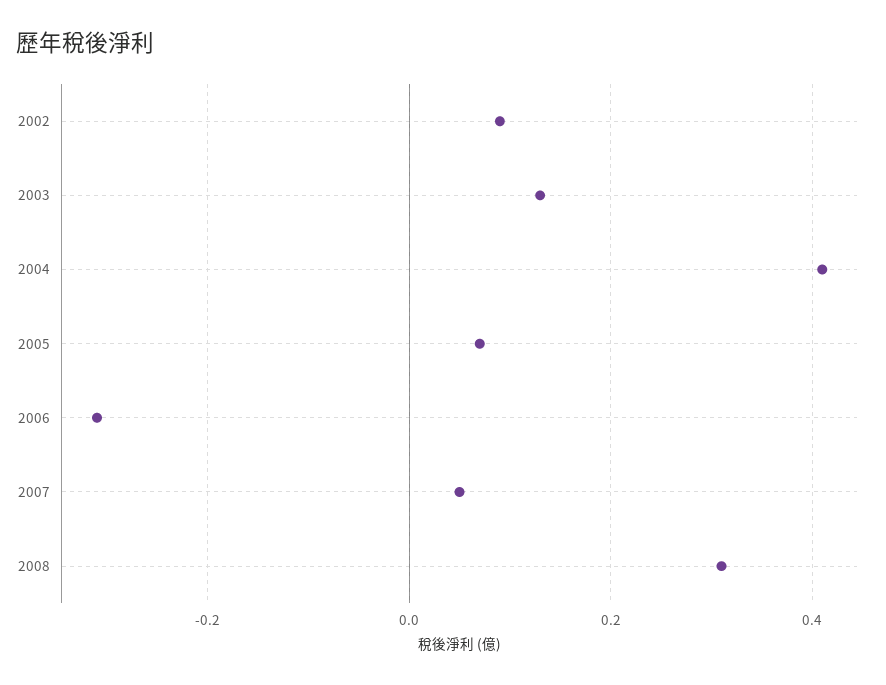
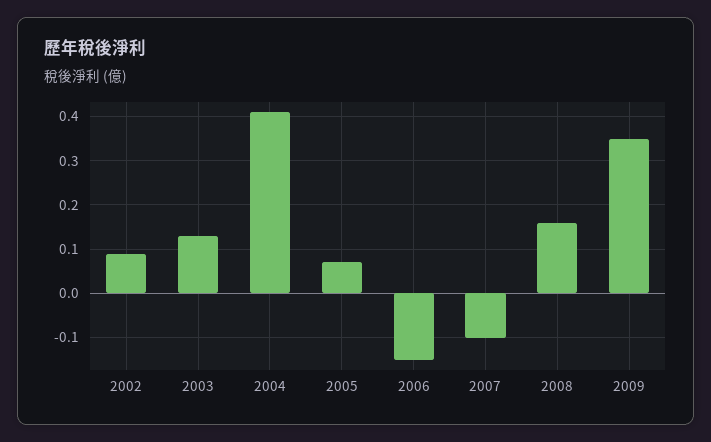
2006: -0.3 -> -0.15
2007: 0.05 -> -0.1
2008: 0.3 -> 0.15
2009: none -> 0.35

